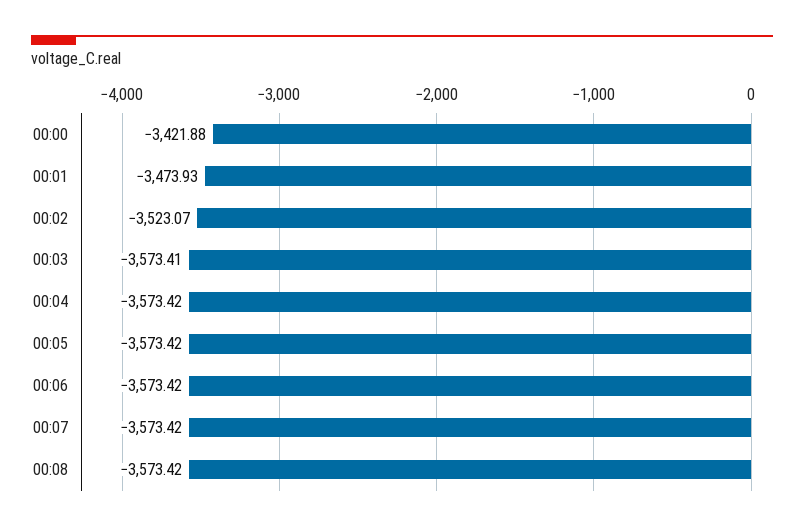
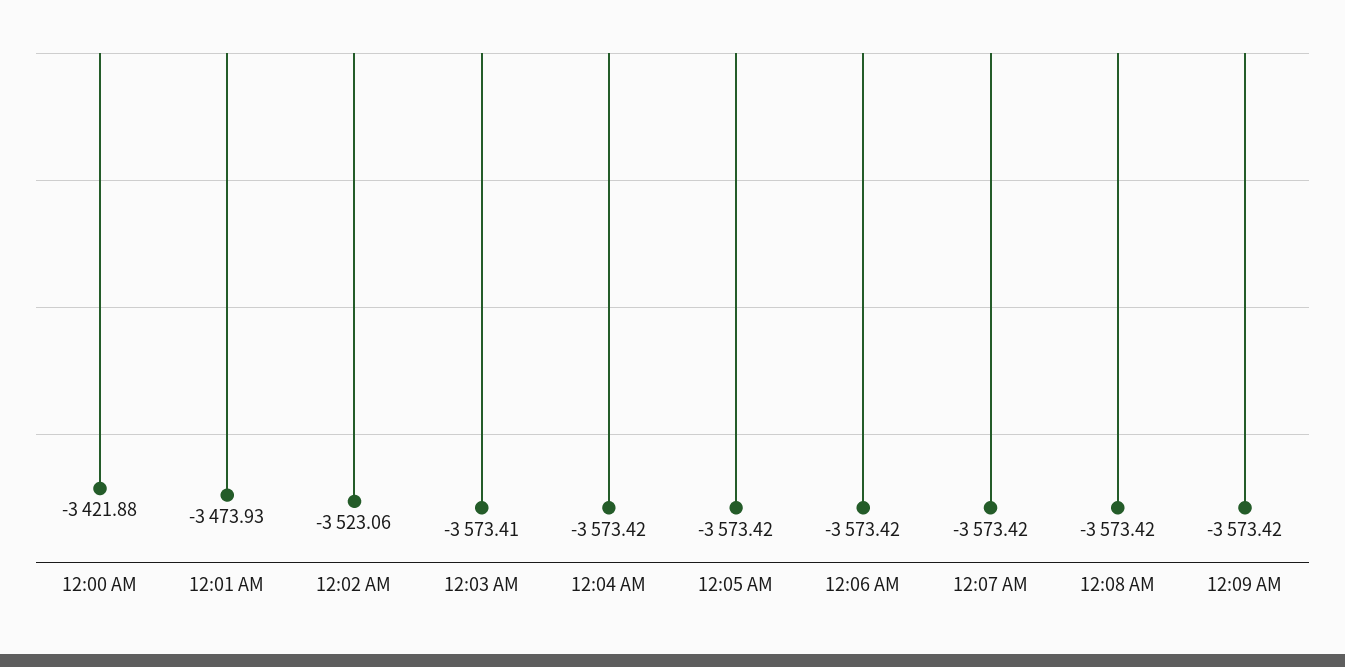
00:02: -3523.07 -> -3523.06
12:09 AM: none -> -3573.42

